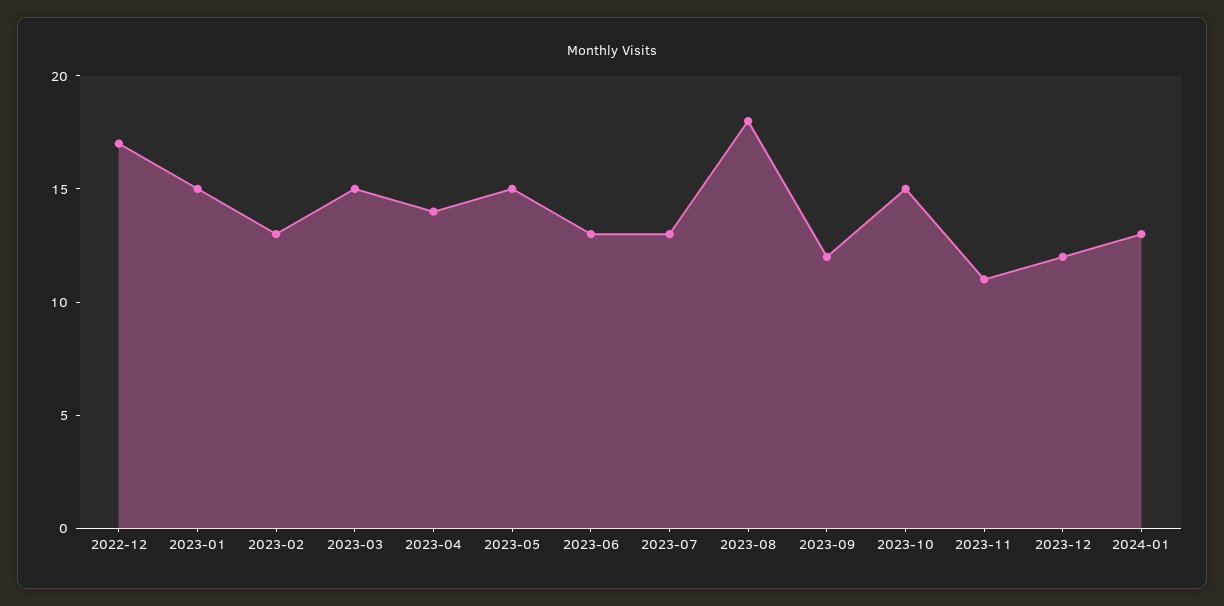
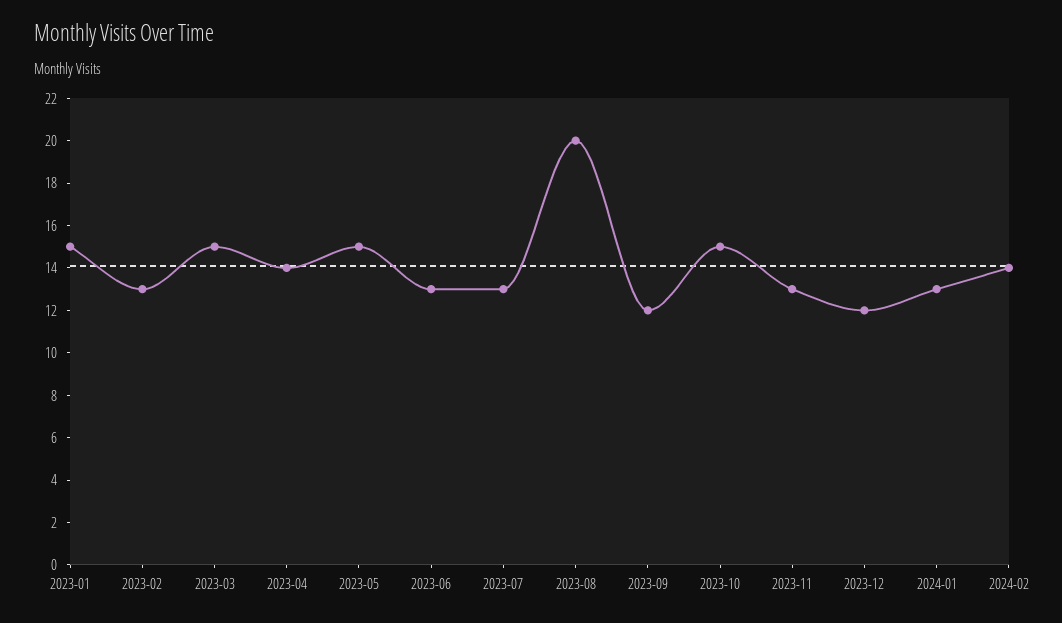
2022-12: 17 -> none
2023-08: 18 -> 20
2023-11: 11 -> 13
2024-02: none -> 14

